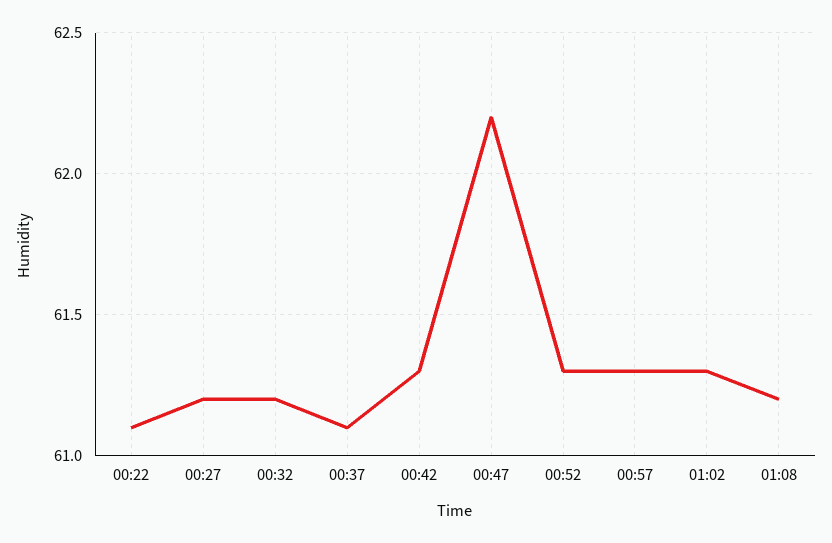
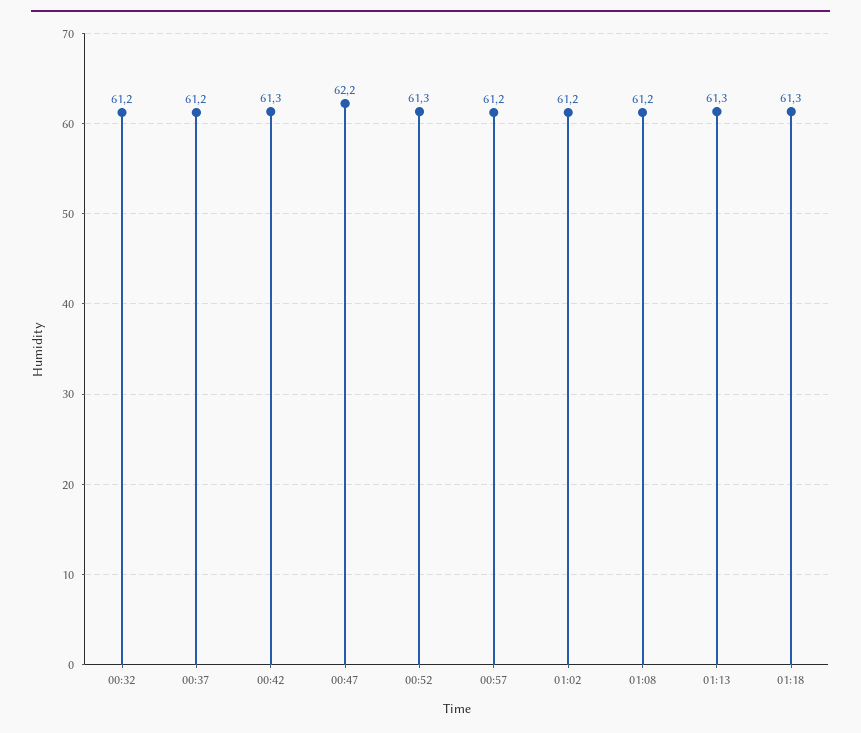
00:22: 61.1 -> none
00:27: 61.2 -> none
00:37: 61.1 -> 61.2
00:57: 61.3 -> 61.2
01:02: 61.3 -> 61.2
01:13: none -> 61.3
01:18: none -> 61.3

